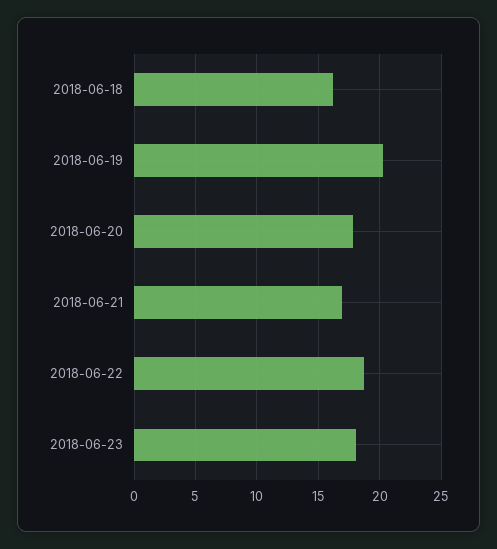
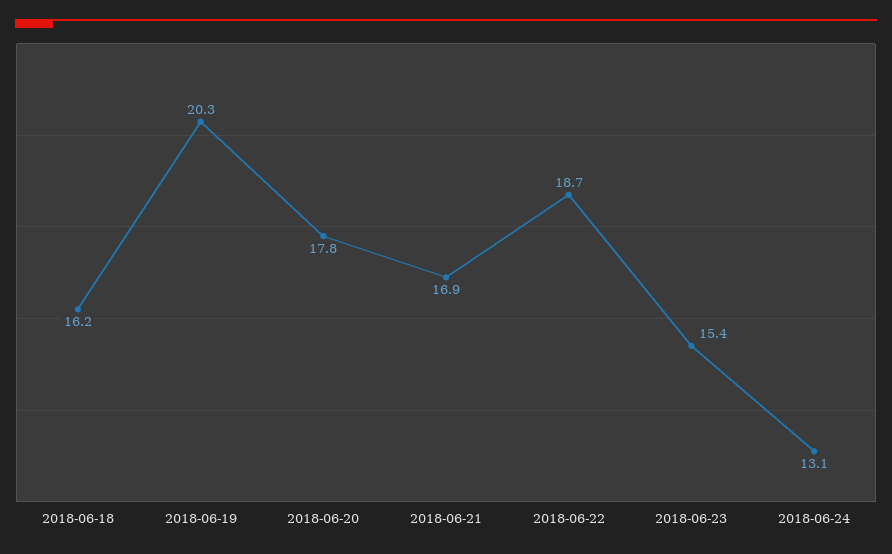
2018-06-23: 18 -> 15.4
2018-06-24: none -> 13.1

